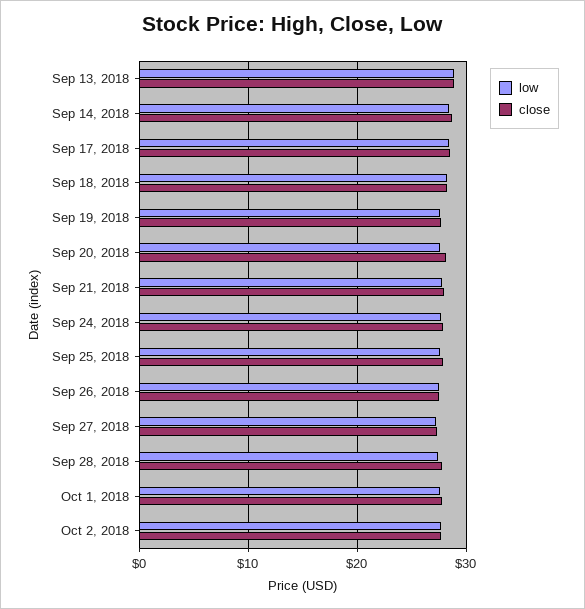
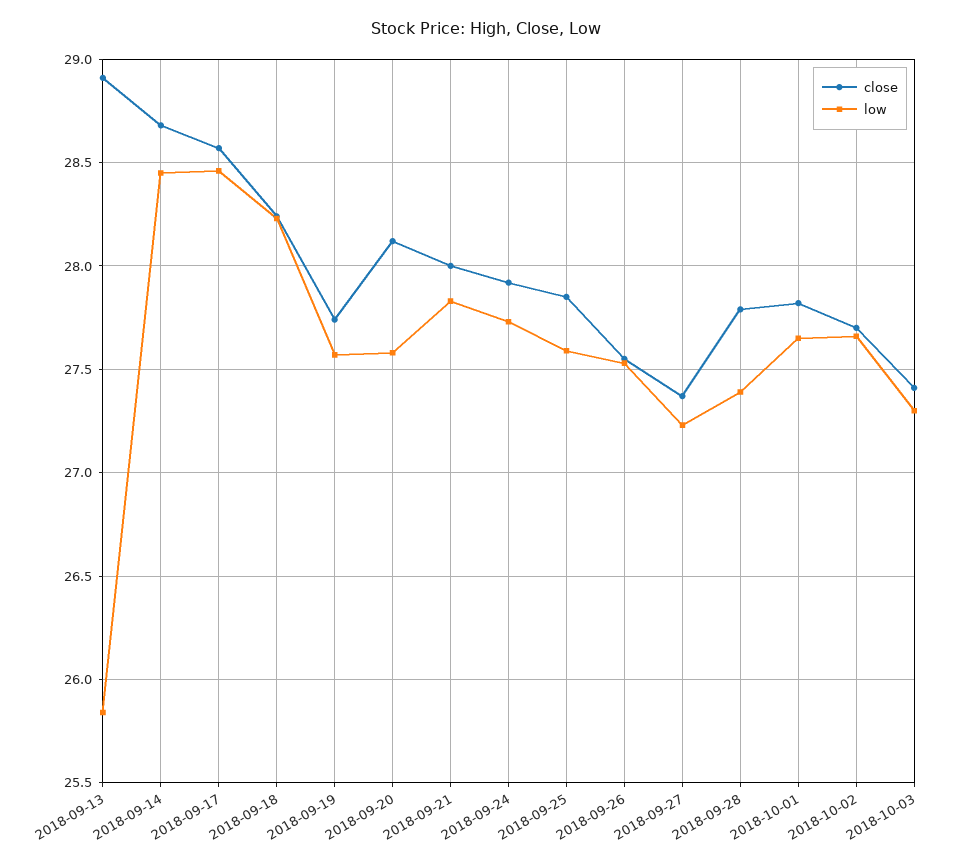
low, Sep 13, 2018: 29 -> 25.85
close, 2018-10-03: none -> 27.4
low, 2018-10-03: none -> 27.3

